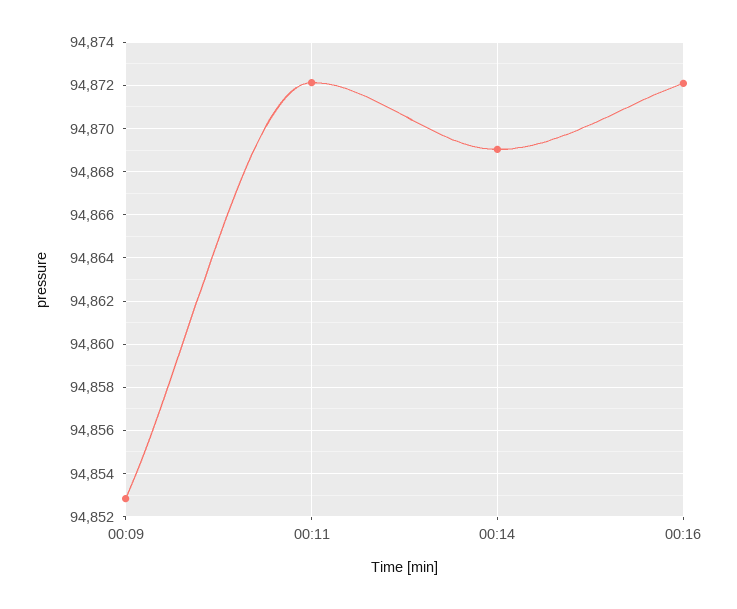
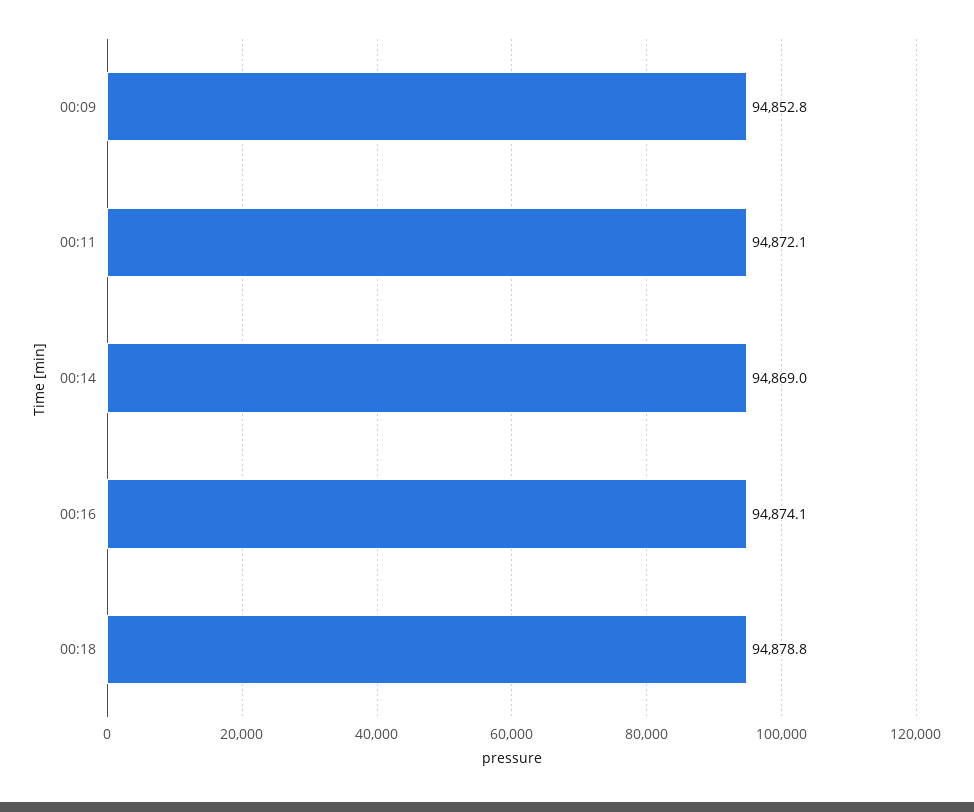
00:16: 94872 -> 94874.1
00:18: none -> 94878.8

